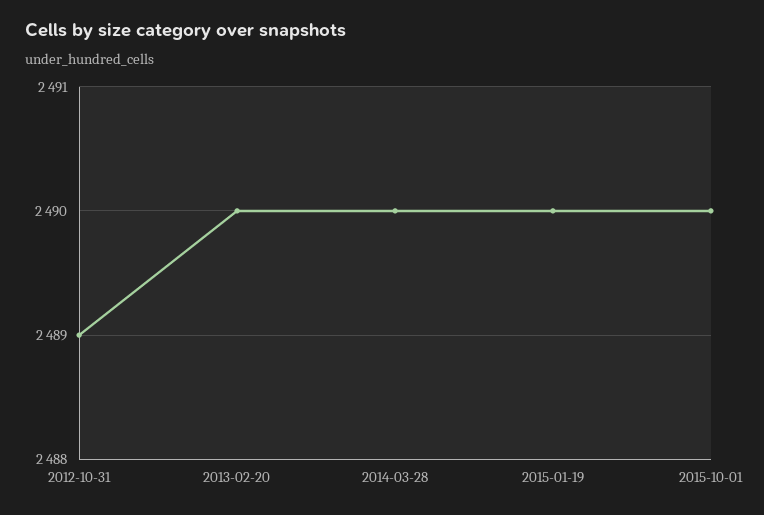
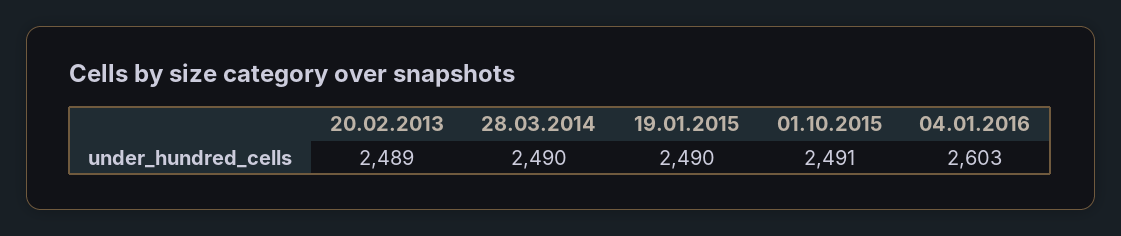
2012-10-31: 2489 -> none
2013-02-20: 2490 -> 2489
2015-10-01: 2490 -> 2491
04.01.2016: none -> 2603

